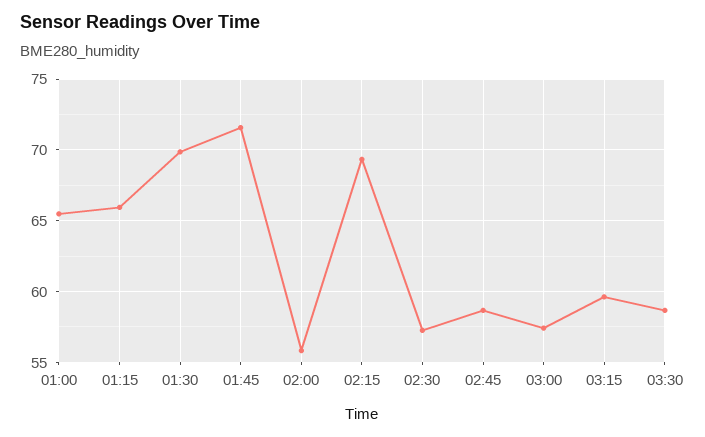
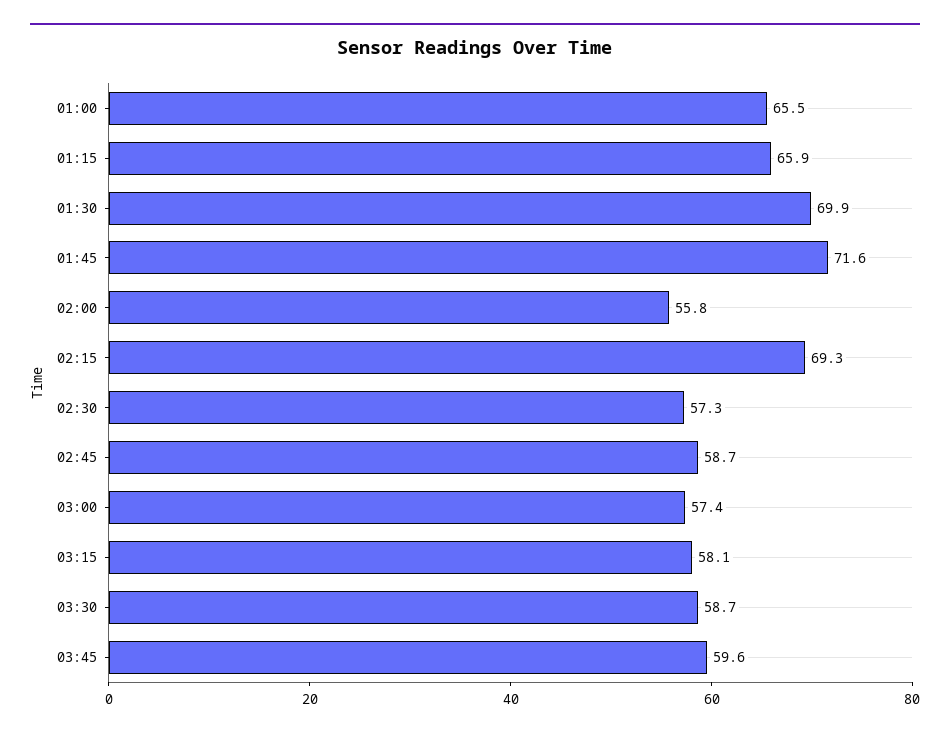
03:15: 59.5 -> 58.1
03:45: none -> 59.6

